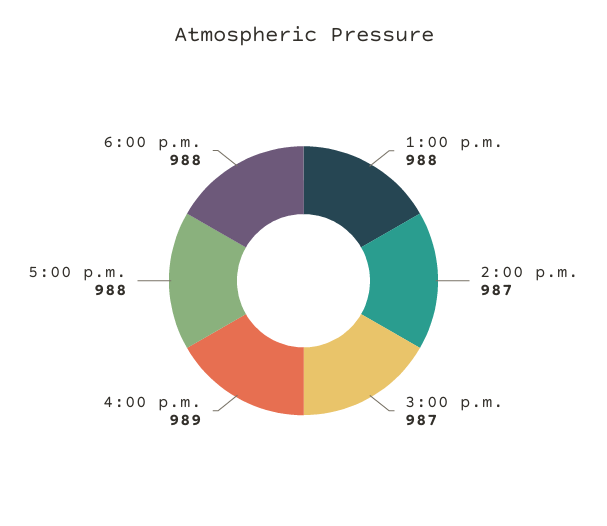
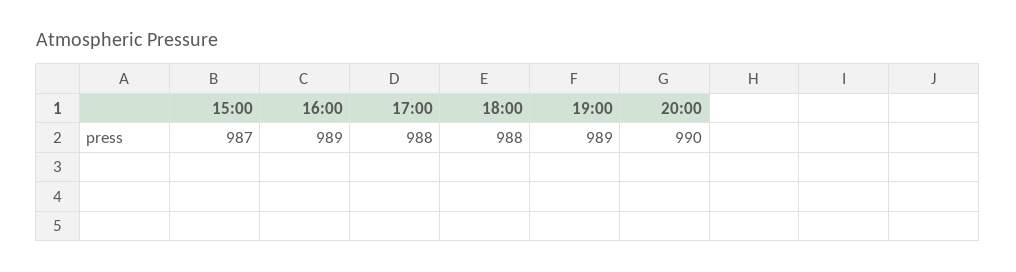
1:00 p.m.: 988 -> none
2:00 p.m.: 987 -> none
19:00: none -> 989
20:00: none -> 990

